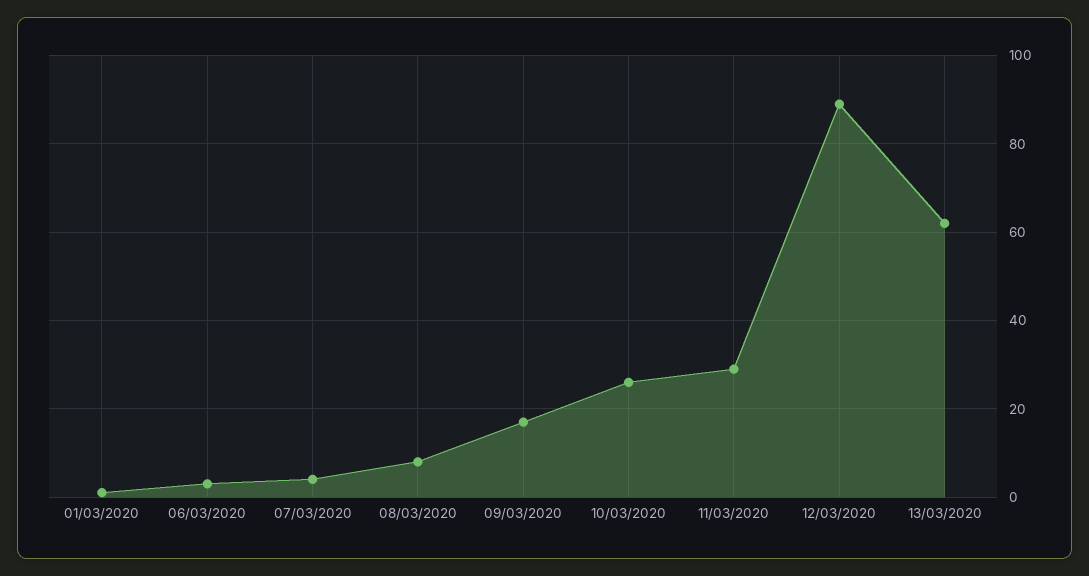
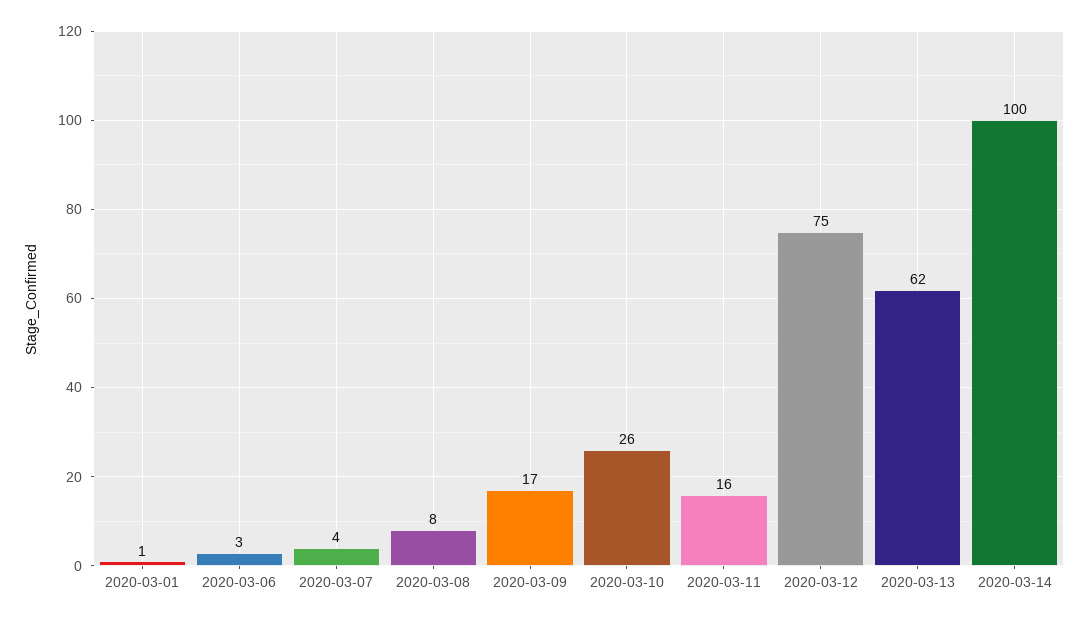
11/03/2020: 30 -> 16
12/03/2020: 90 -> 75
2020-03-14: none -> 100

